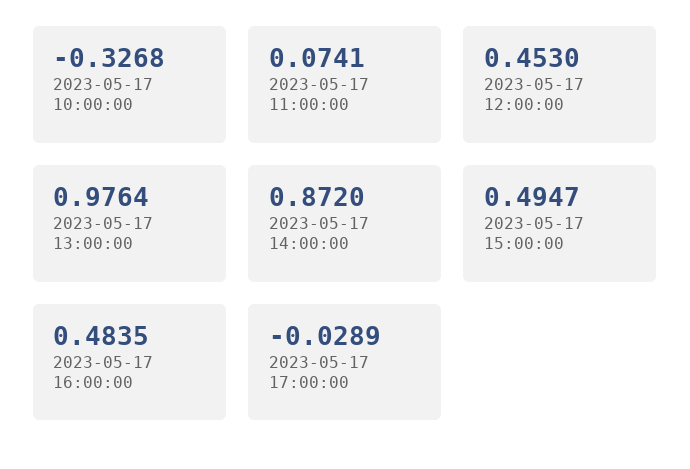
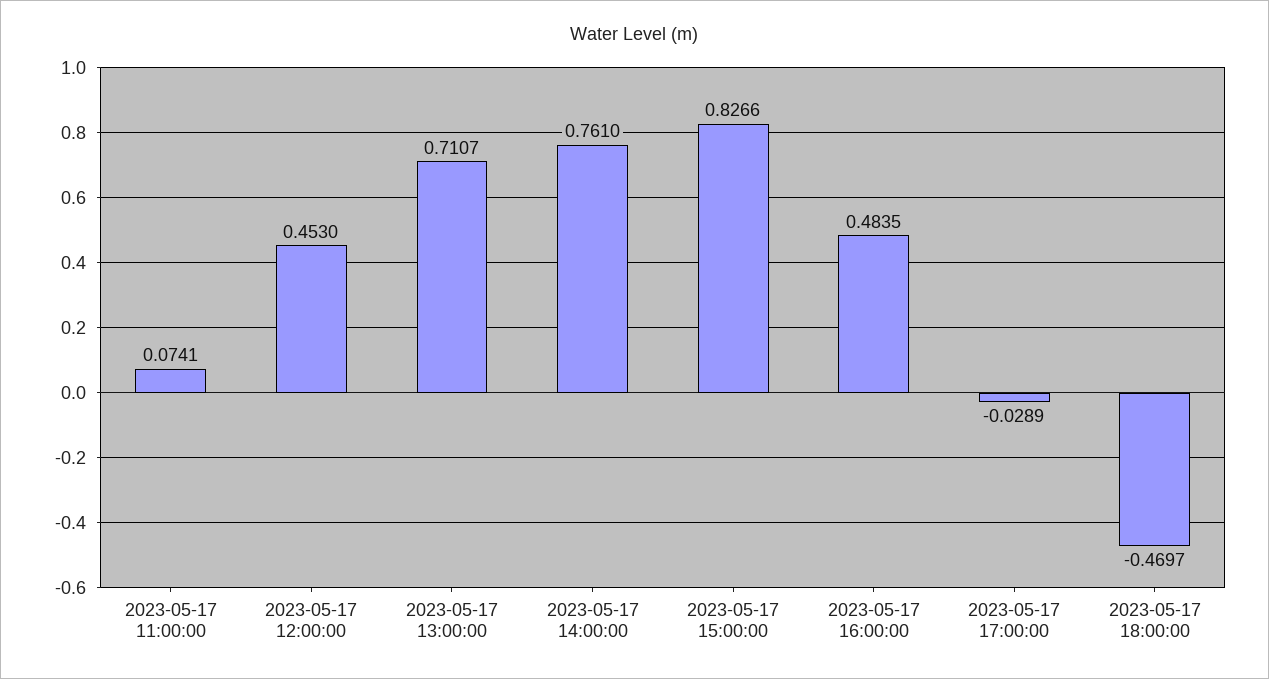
2023-05-17 10:00:00: -0.3268 -> none
2023-05-17 13:00:00: 0.9764 -> 0.7107
2023-05-17 14:00:00: 0.872 -> 0.761
2023-05-17 15:00:00: 0.4947 -> 0.8266
2023-05-17 18:00:00: none -> -0.4697

